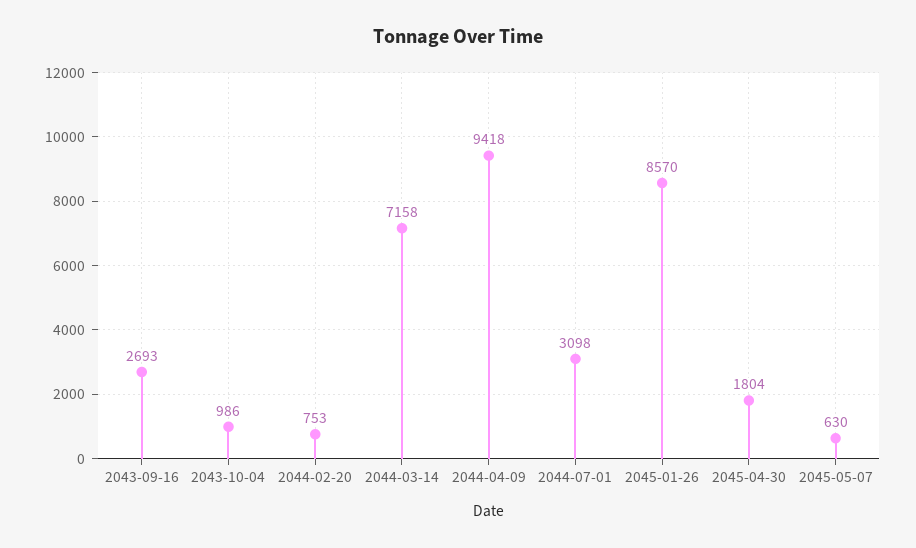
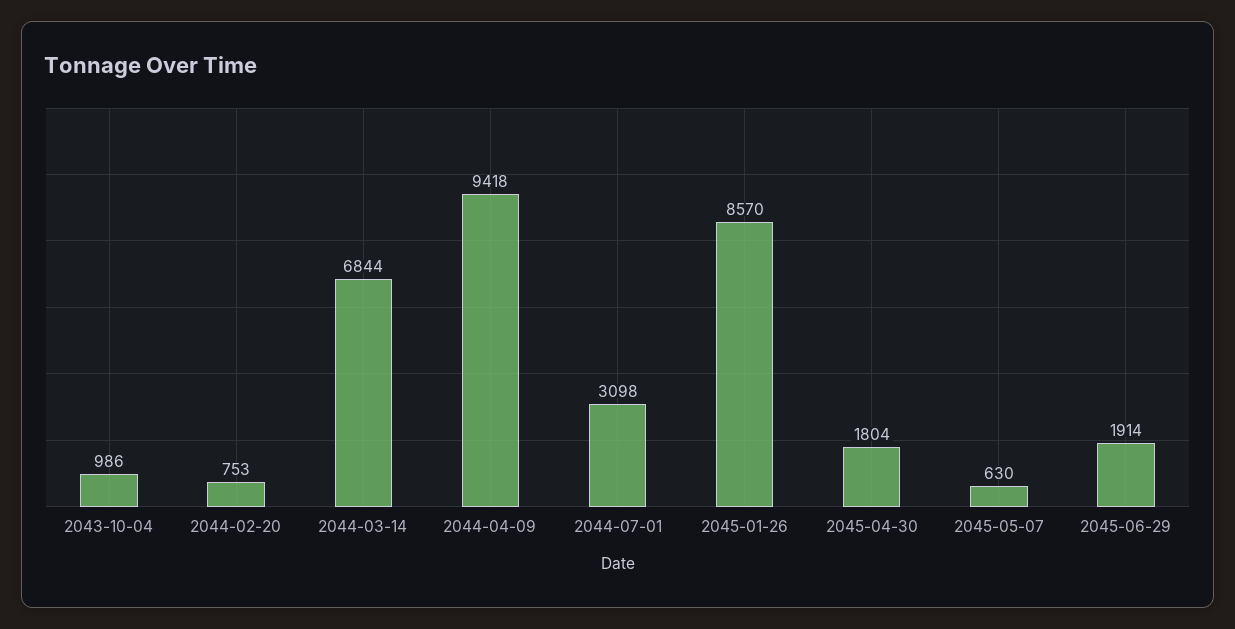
2043-09-16: 2693 -> none
2044-03-14: 7158 -> 6844
2045-06-29: none -> 1914

